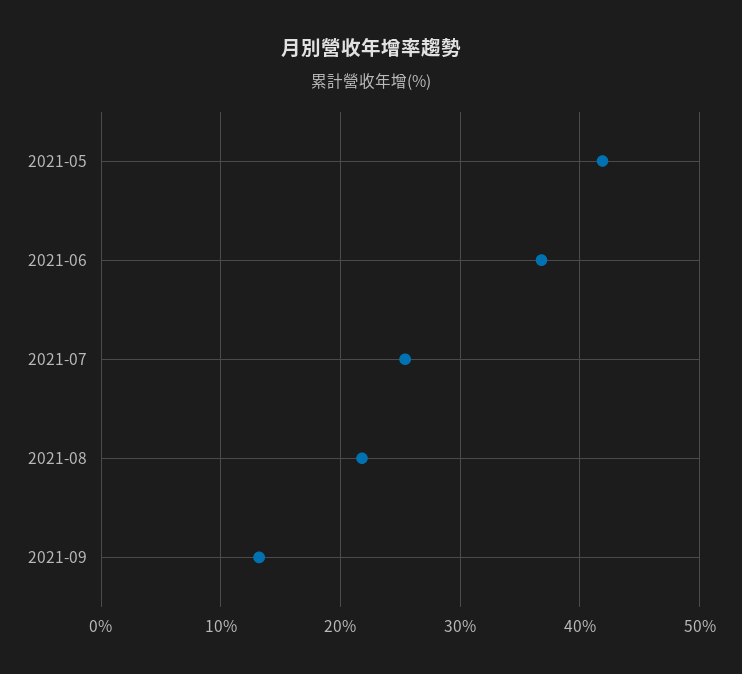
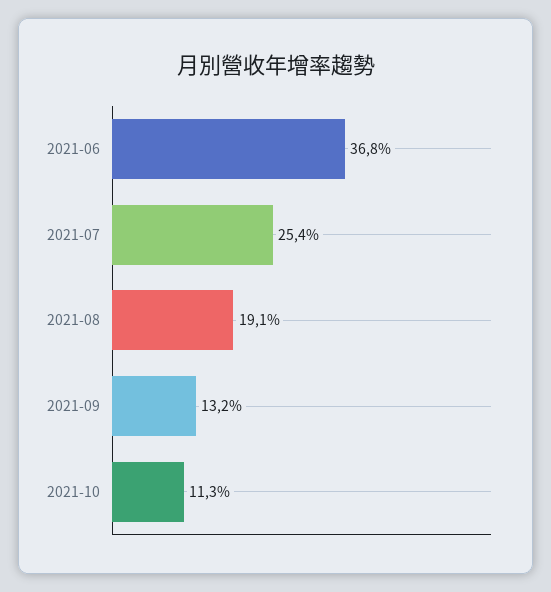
2021-05: 42 -> none
2021-08: 22 -> 19.1
2021-10: none -> 11.3

